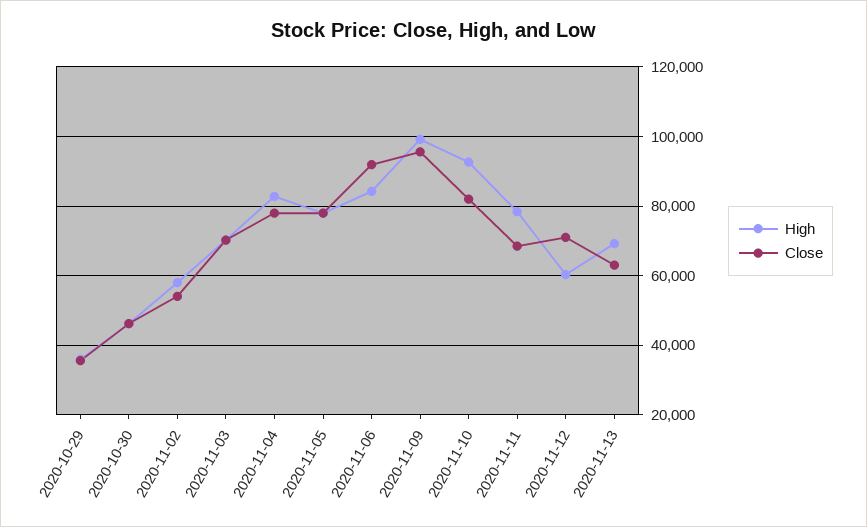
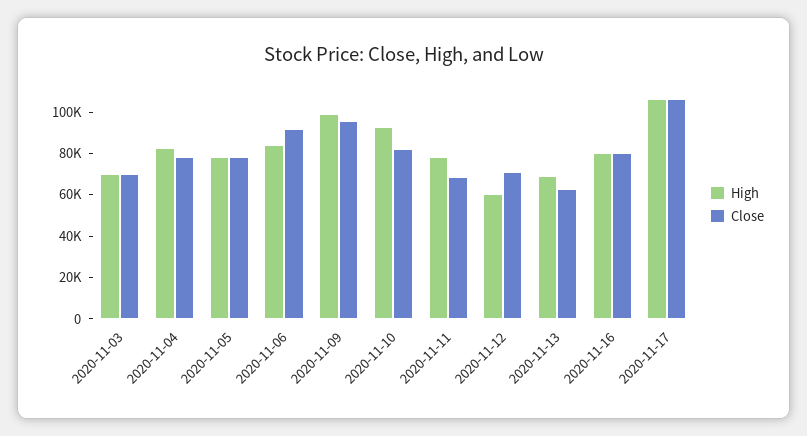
High, 2020-10-29: 36000 -> none
Close, 2020-10-29: 36000 -> none
High, 2020-10-30: 46000 -> none
Close, 2020-10-30: 46000 -> none
High, 2020-11-02: 58000 -> none
Close, 2020-11-02: 54000 -> none
High, 2020-11-16: none -> 80000
Close, 2020-11-16: none -> 80000
High, 2020-11-17: none -> 105000
Close, 2020-11-17: none -> 105000

